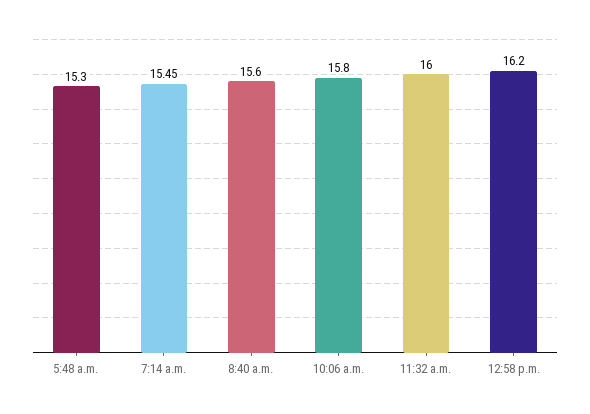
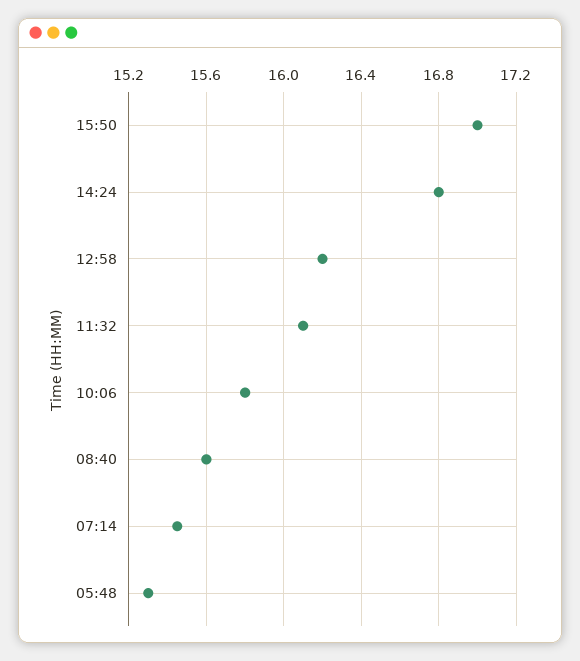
11:32 a.m.: 16 -> 16.1
15:50: none -> 17
14:24: none -> 16.8

